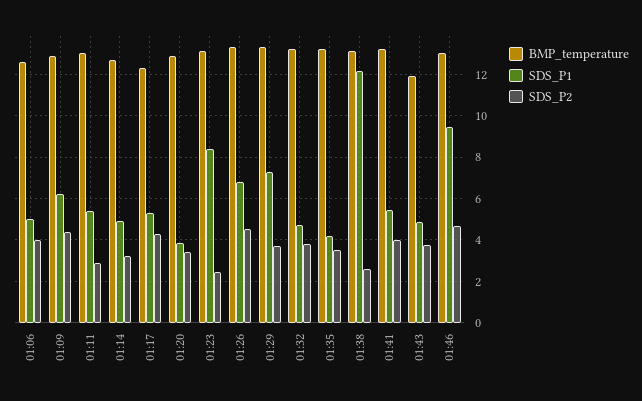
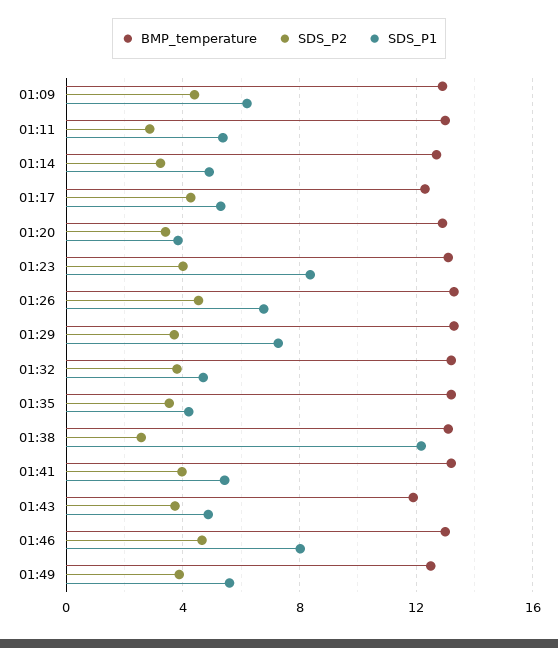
BMP_temperature, 01:06: 12.5 -> none
SDS_P1, 01:06: 5 -> none
SDS_P2, 01:06: 4 -> none
SDS_P2, 01:23: 2.5 -> 4
SDS_P1, 01:46: 9.5 -> 8
BMP_temperature, 01:49: none -> 12.5
SDS_P2, 01:49: none -> 4
SDS_P1, 01:49: none -> 5.5

